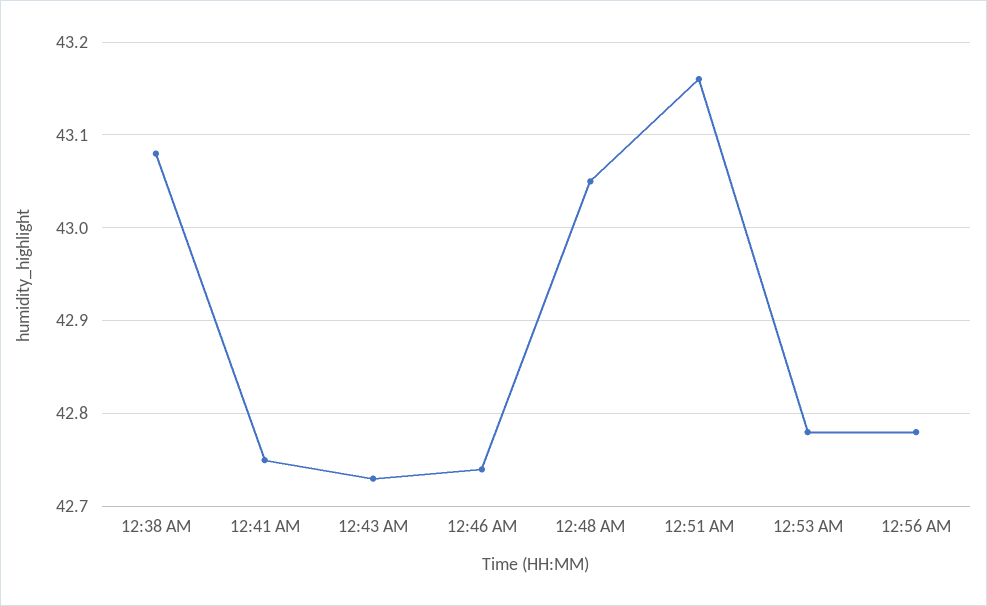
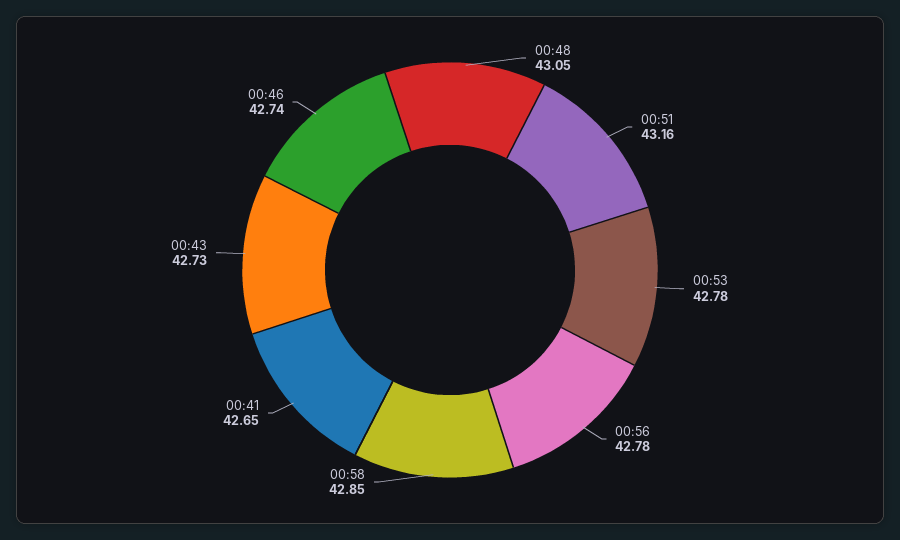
12:38 AM: 43.08 -> none
12:41 AM: 42.75 -> 42.65
00:58: none -> 42.85

